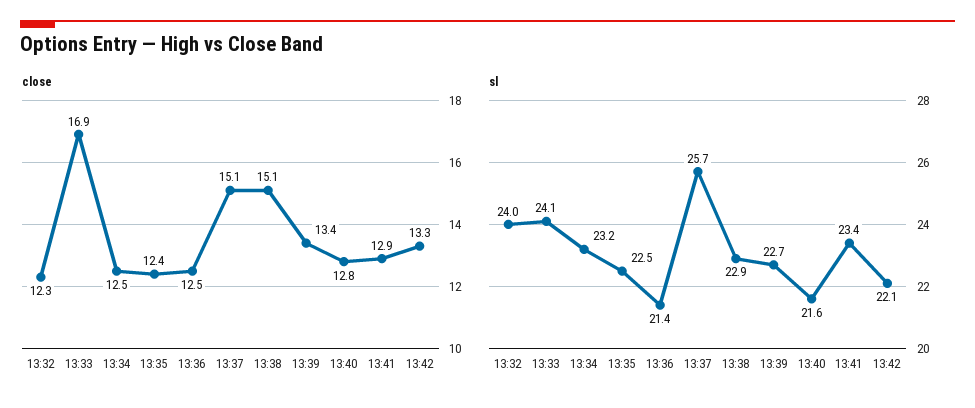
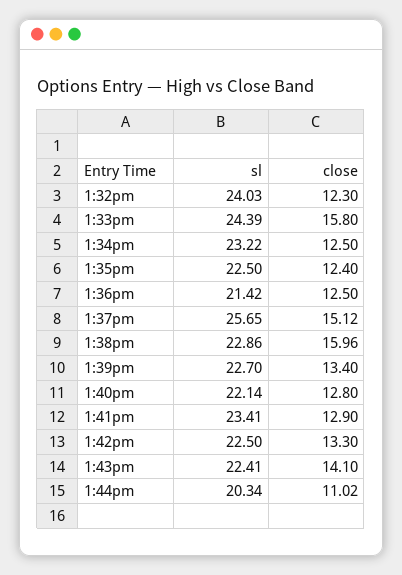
close, 13:33: 16.9 -> 15.8
close, 13:38: 15.1 -> 15.96
sl, 13:33: 24.1 -> 24.39
sl, 13:40: 21.6 -> 22.14
sl, 13:42: 22.1 -> 22.5
sl, 1:43pm: none -> 22.41
close, 1:43pm: none -> 14.1
sl, 1:44pm: none -> 20.34
close, 1:44pm: none -> 11.02

